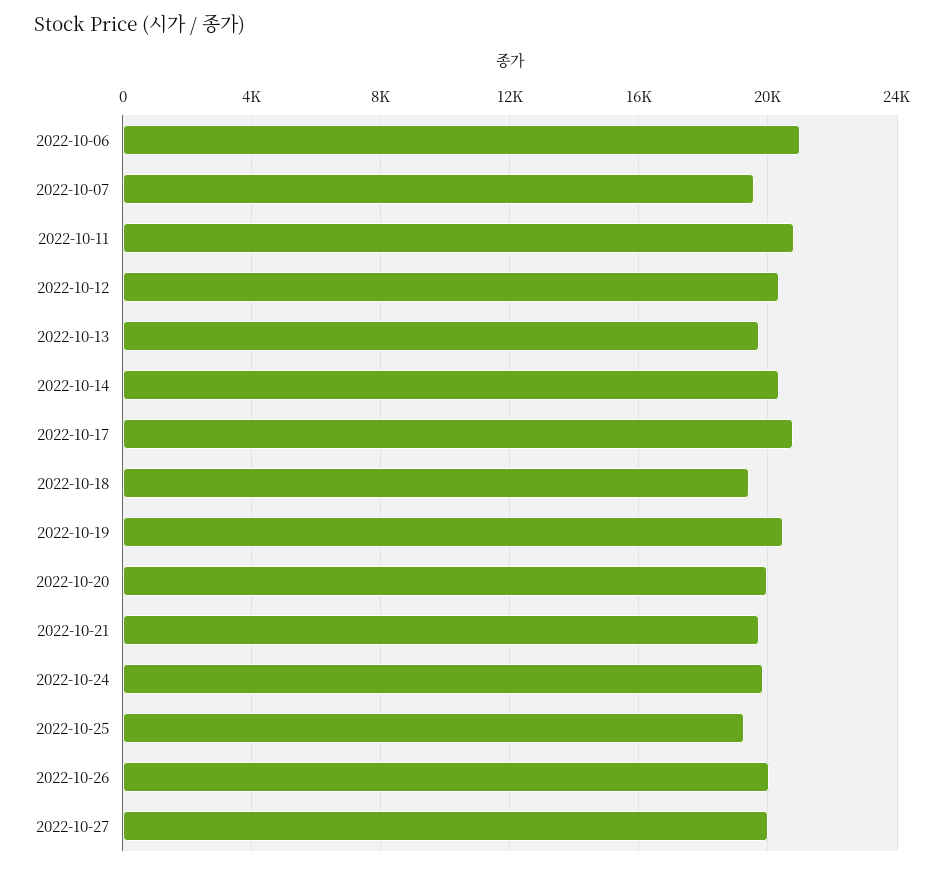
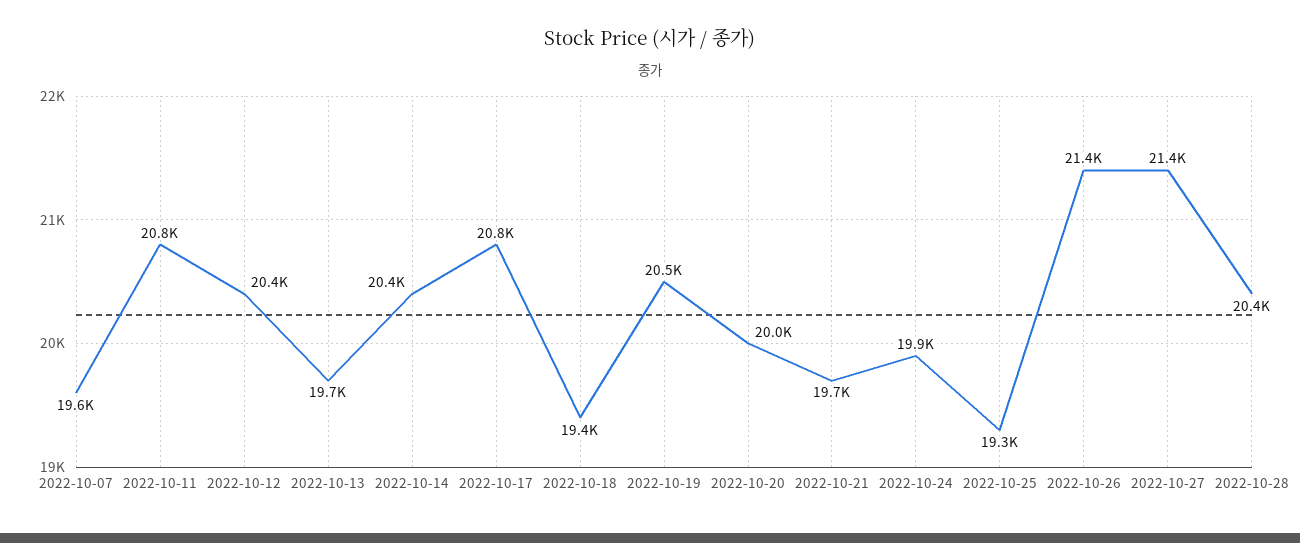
2022-10-06: 21000 -> none
2022-10-26: 20000 -> 21400
2022-10-27: 20000 -> 21400
2022-10-28: none -> 20400

